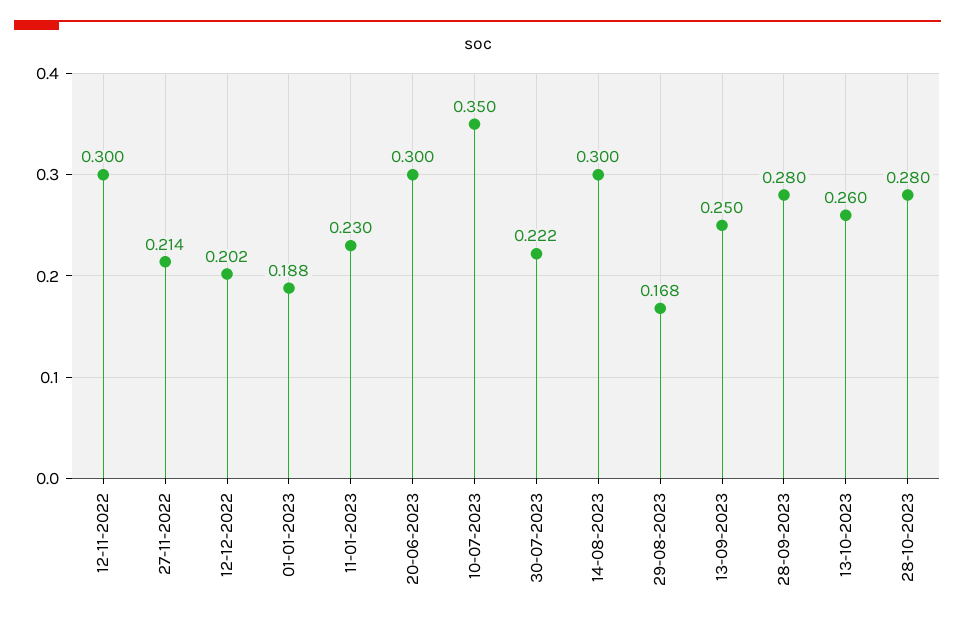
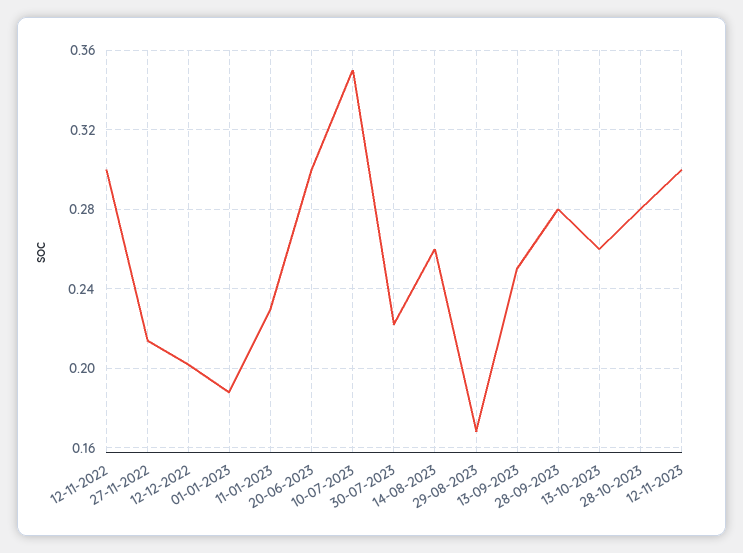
14-08-2023: 0.3 -> 0.26
12-11-2023: none -> 0.3

